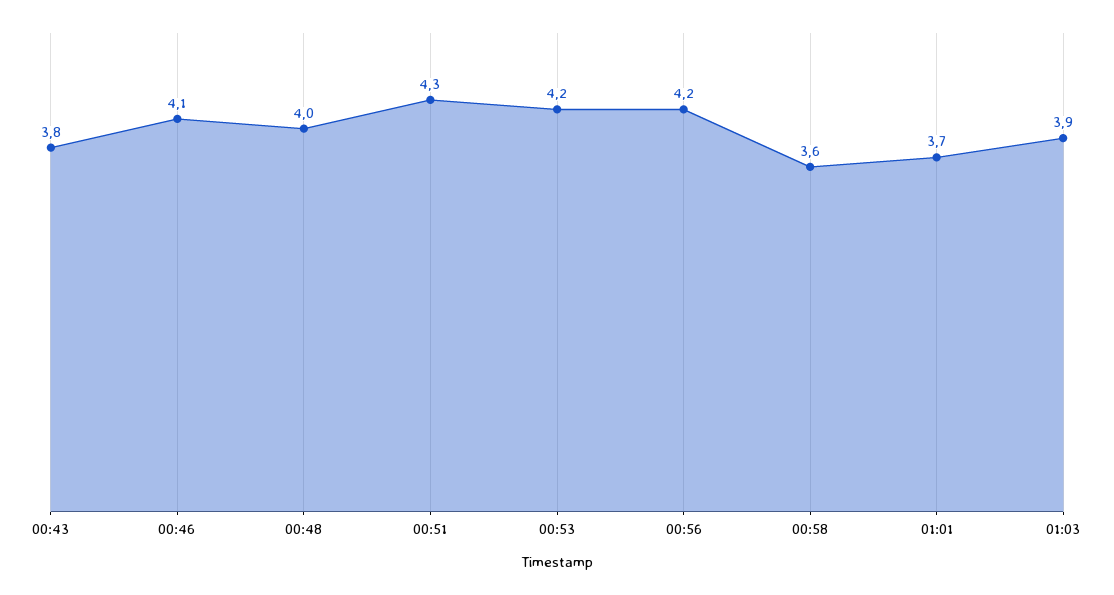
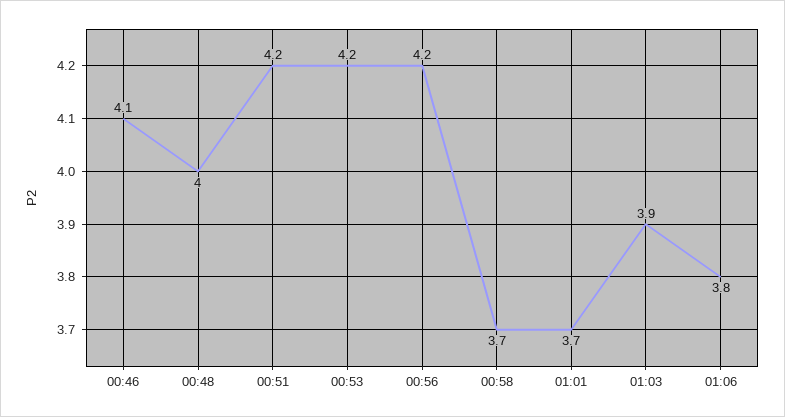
00:43: 3.8 -> none
00:51: 4.3 -> 4.2
00:58: 3.6 -> 3.7
01:06: none -> 3.8

